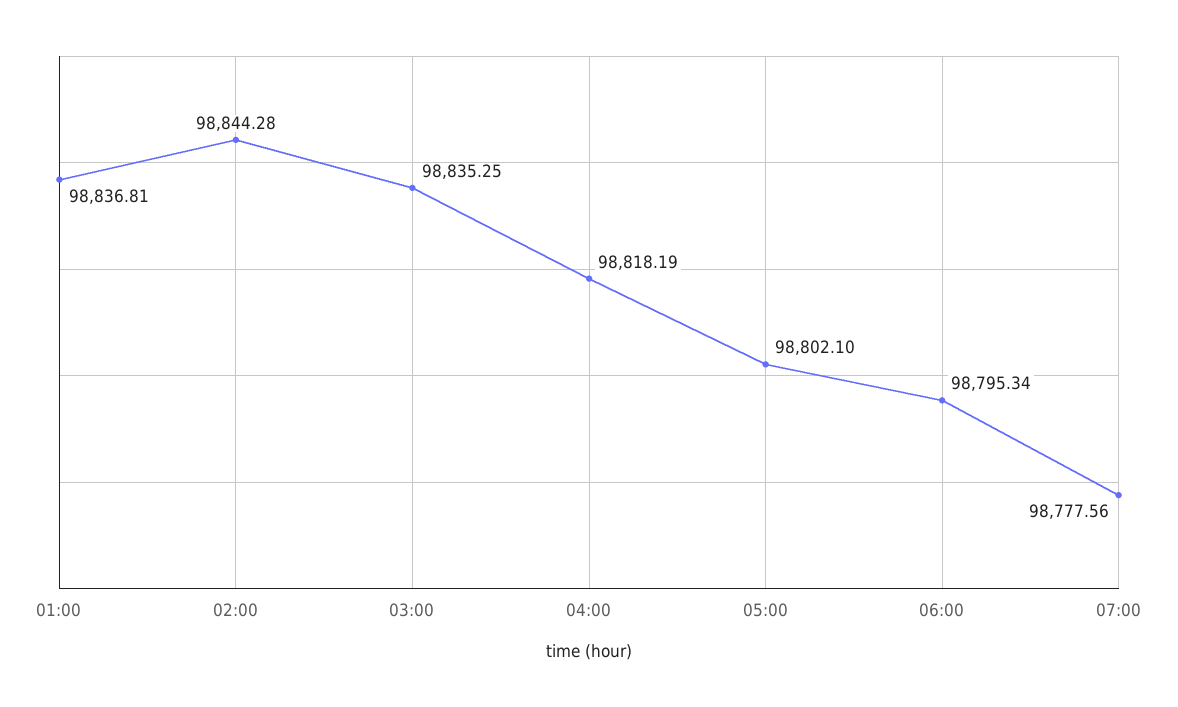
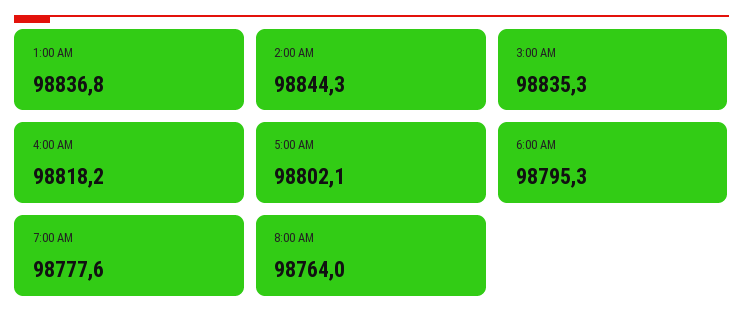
8:00 AM: none -> 98764

